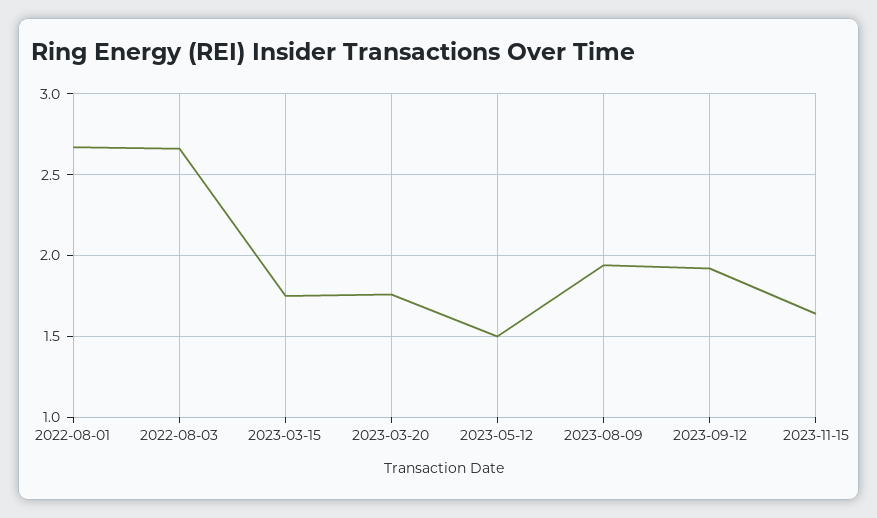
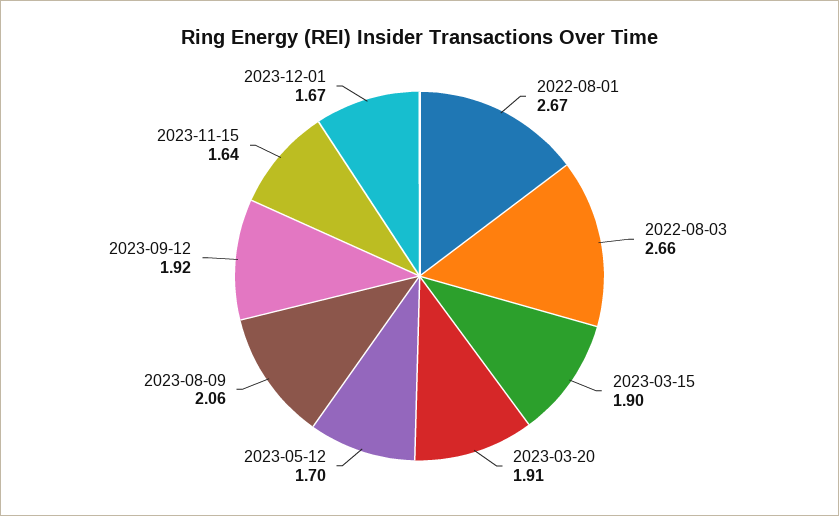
2023-03-15: 1.75 -> 1.9
2023-03-20: 1.75 -> 1.91
2023-05-12: 1.5 -> 1.7
2023-08-09: 1.95 -> 2.06
2023-12-01: none -> 1.67

